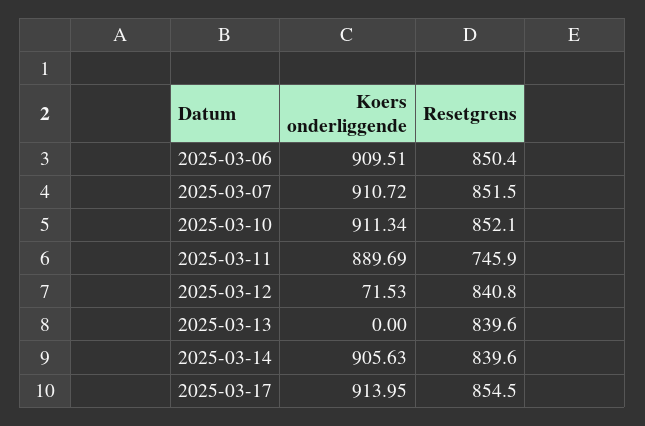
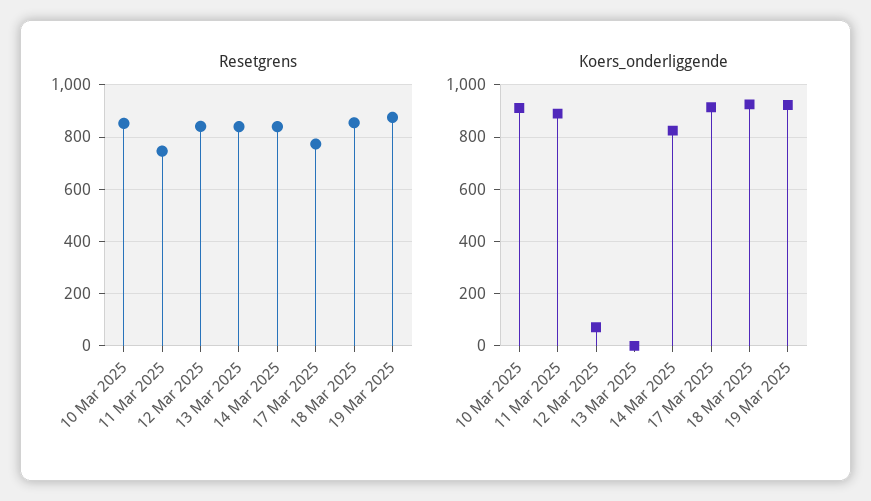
Koers onderliggende, 2025-03-06: 909.51 -> none
Resetgrens, 2025-03-06: 850.4 -> none
Koers onderliggende, 2025-03-07: 910.72 -> none
Resetgrens, 2025-03-07: 851.5 -> none
Koers onderliggende, 2025-03-14: 905.63 -> 825
Resetgrens, 2025-03-17: 854.5 -> 775
Resetgrens, 18 Mar 2025: none -> 850
Resetgrens, 19 Mar 2025: none -> 875
Koers onderliggende, 18 Mar 2025: none -> 925
Koers onderliggende, 19 Mar 2025: none -> 925

